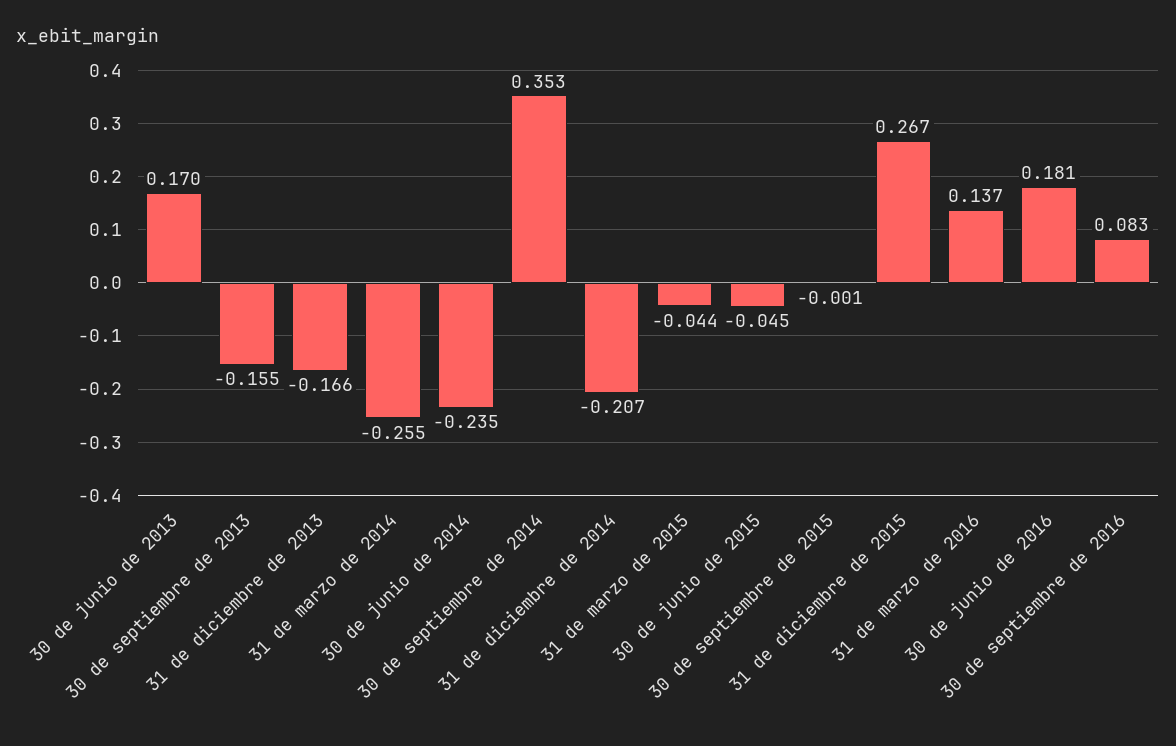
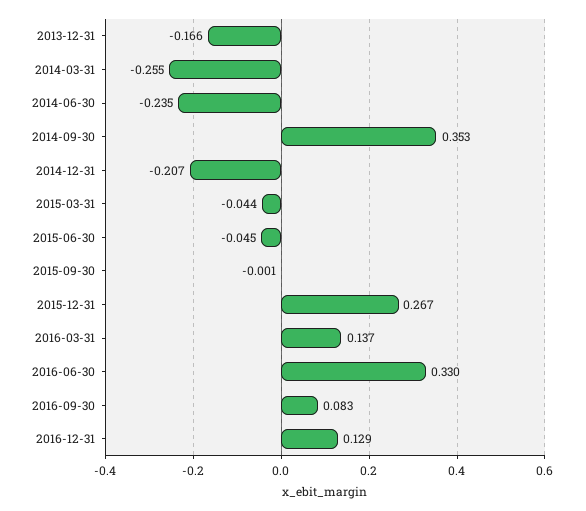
30 de junio de 2013: 0.17 -> none
30 de septiembre de 2013: -0.155 -> none
30 de junio de 2016: 0.181 -> 0.33
2016-12-31: none -> 0.129

